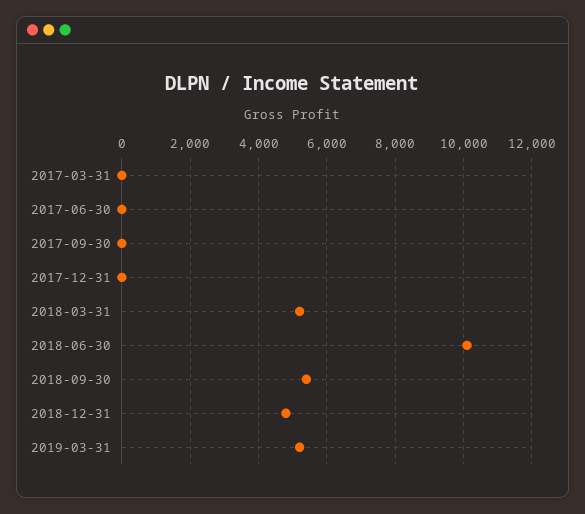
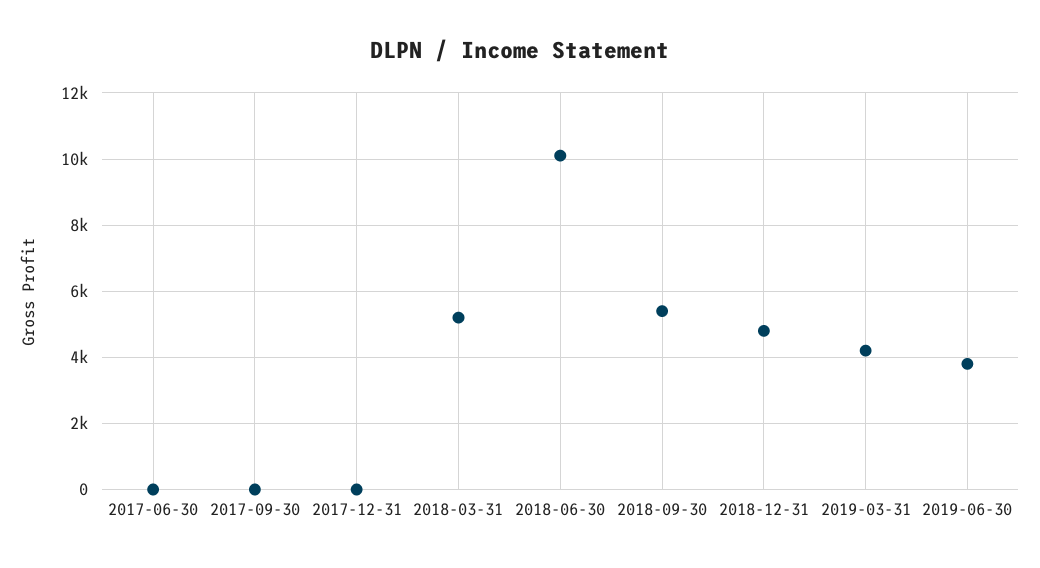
2017-03-31: 0 -> none
2019-03-31: 5200 -> 4200
2019-06-30: none -> 3800

